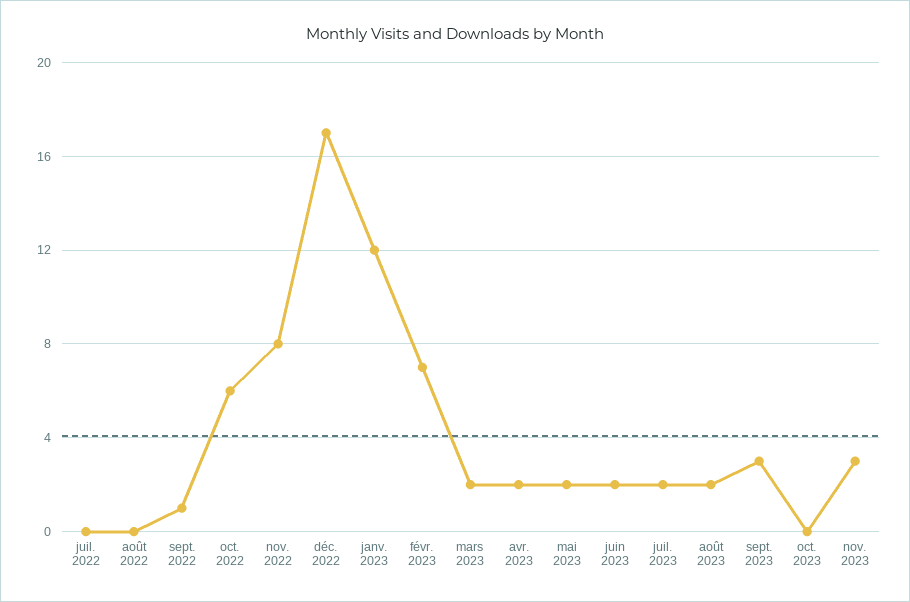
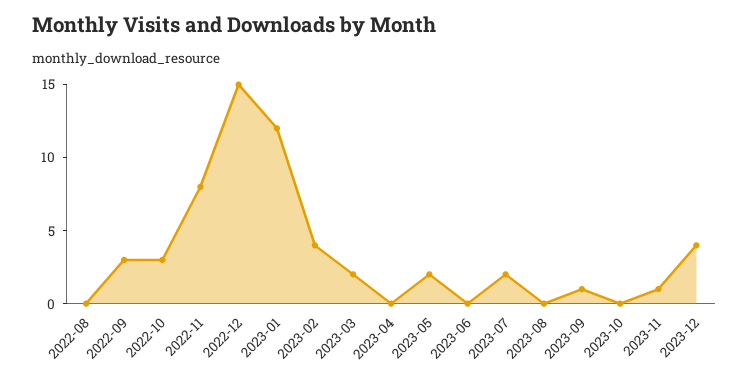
juil. 2022: 0 -> none
sept. 2022: 1 -> 3
oct. 2022: 6 -> 3
déc. 2022: 17 -> 15
févr. 2023: 7 -> 4
avr. 2023: 2 -> 0
juin 2023: 2 -> 0
août 2023: 2 -> 0
sept. 2023: 3 -> 1
nov. 2023: 3 -> 1
2023-12: none -> 4

